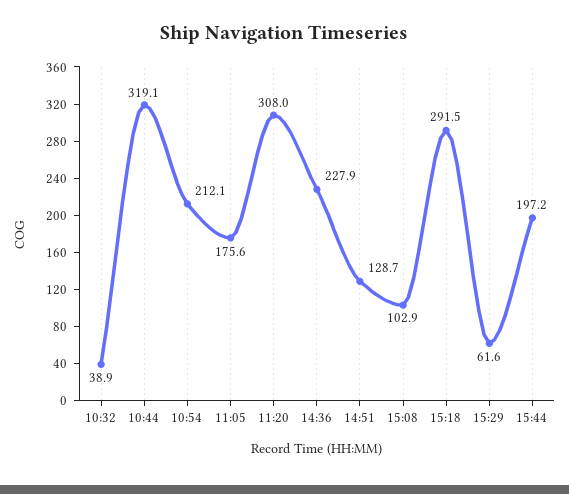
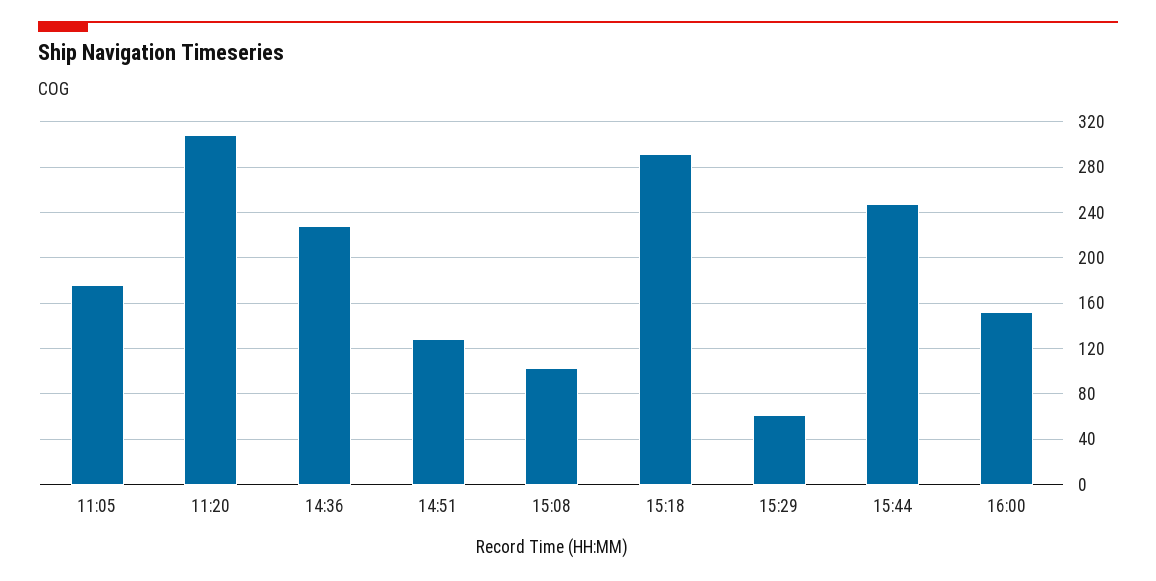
10:32: 38.9 -> none
10:44: 319.1 -> none
10:54: 212.1 -> none
15:44: 197.2 -> 250
16:00: none -> 150

